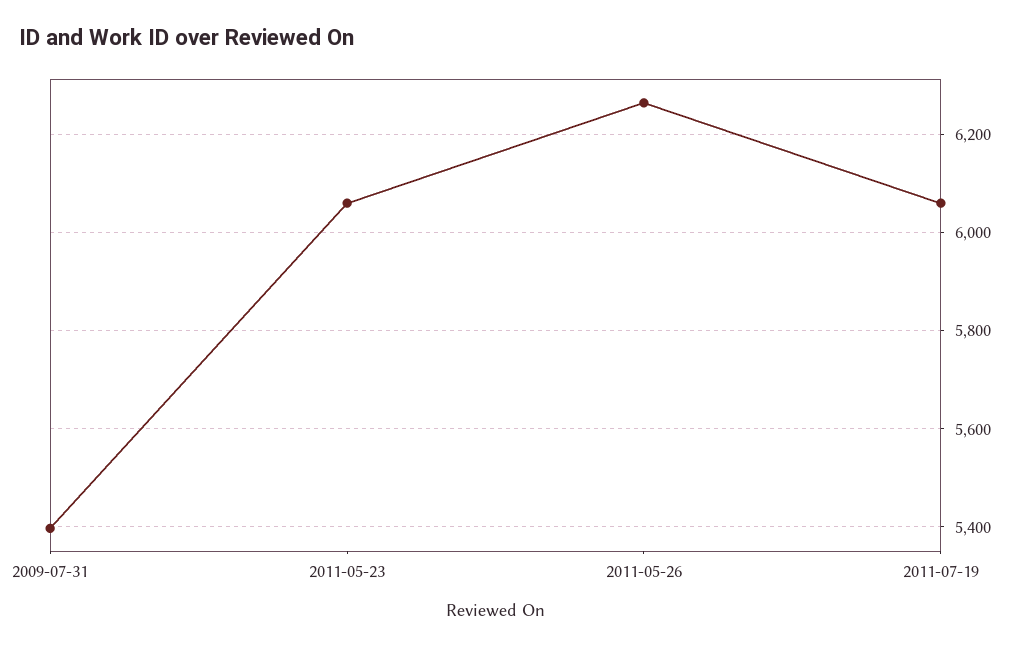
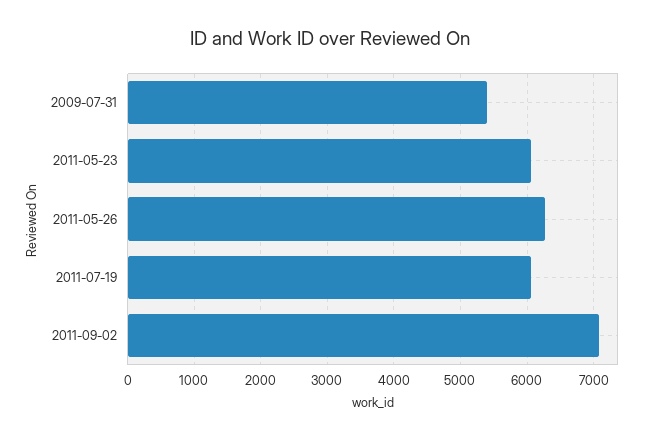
2011-09-02: none -> 7100

